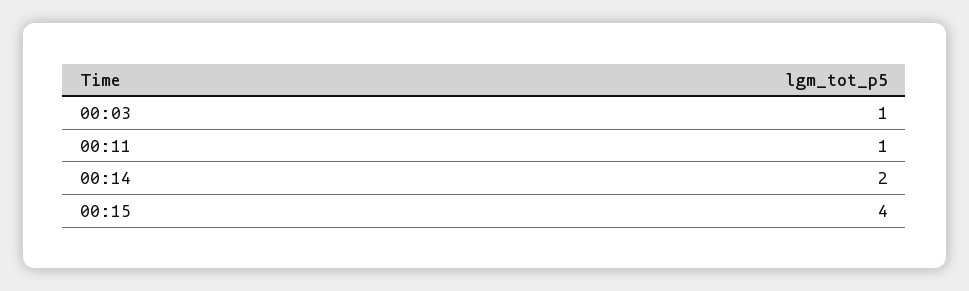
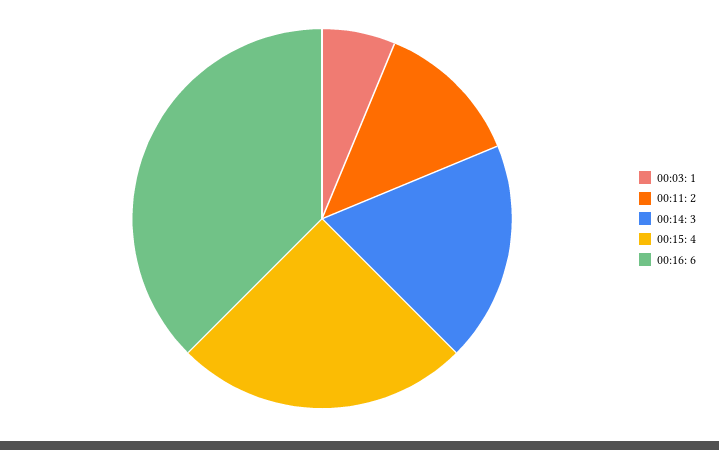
00:11: 1 -> 2
00:14: 2 -> 3
00:16: none -> 6

